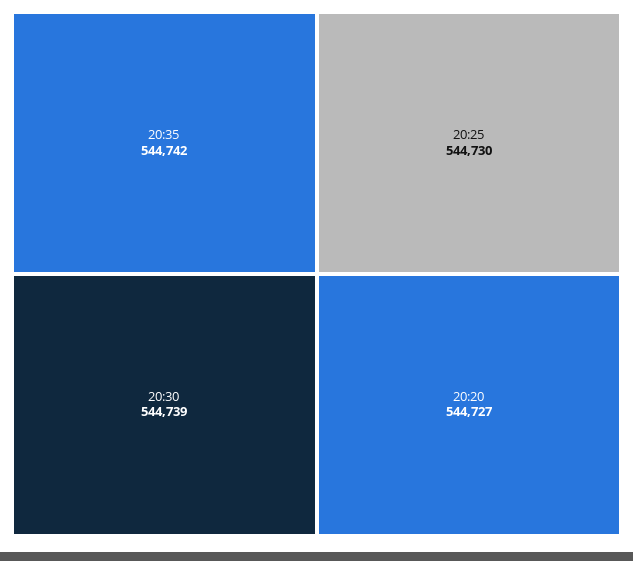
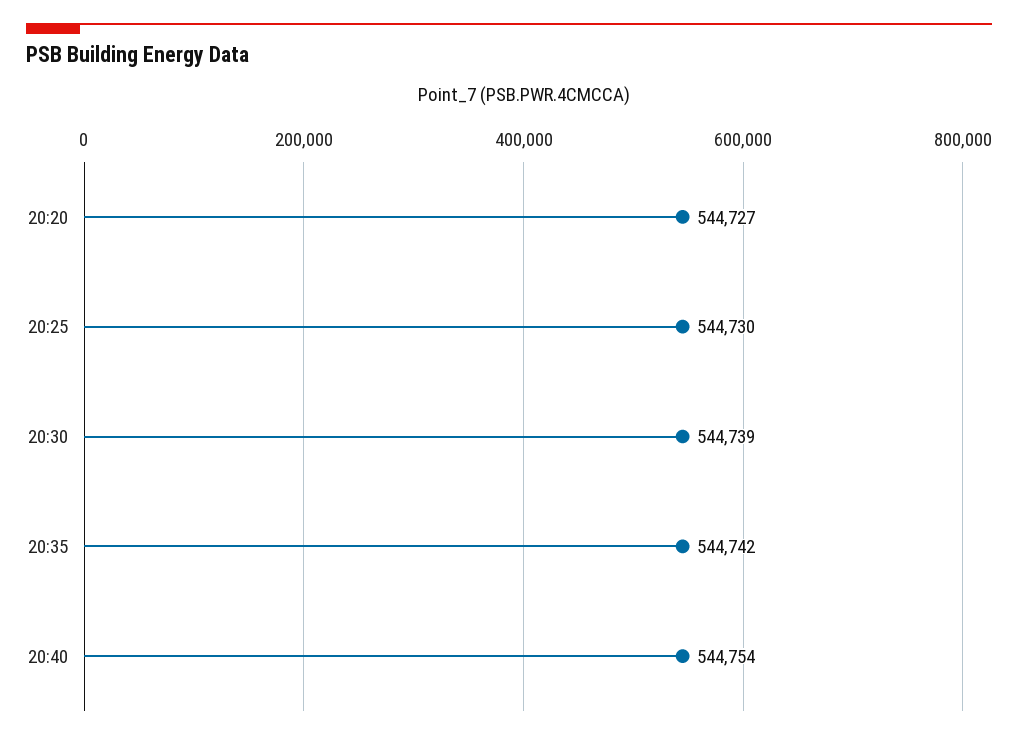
20:40: none -> 544754

